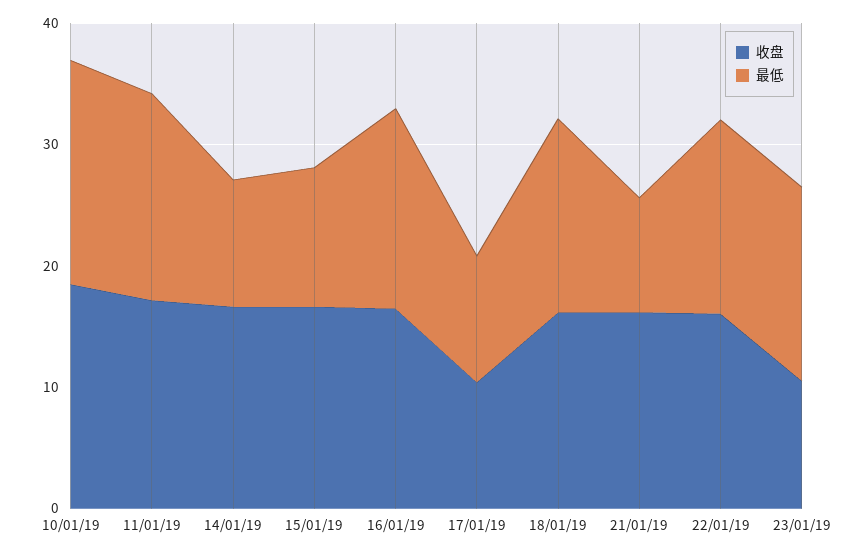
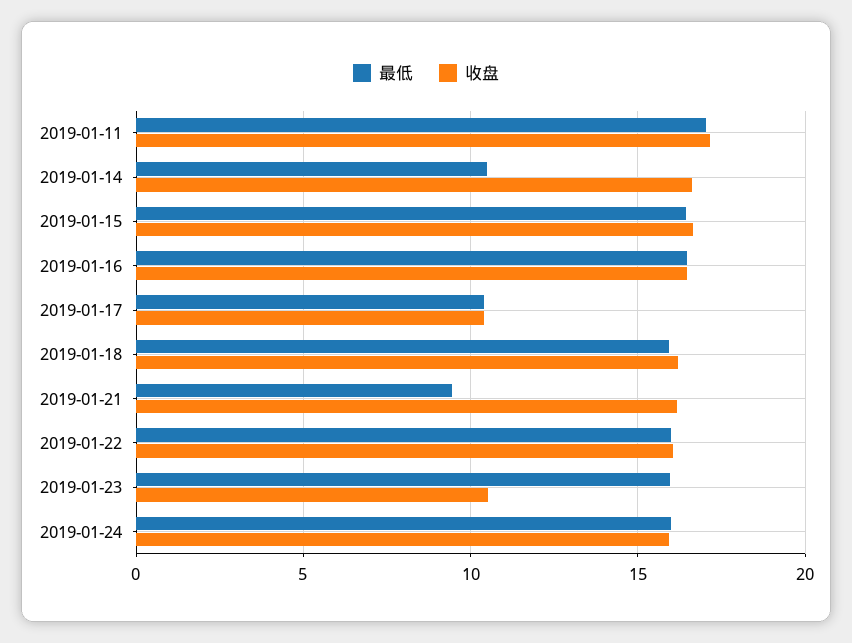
收盘, 10/01/19: 18 -> none
最低, 10/01/19: 18 -> none
最低, 15/01/19: 12 -> 16.5
最低, 2019-01-24: none -> 16
收盘, 2019-01-24: none -> 16

